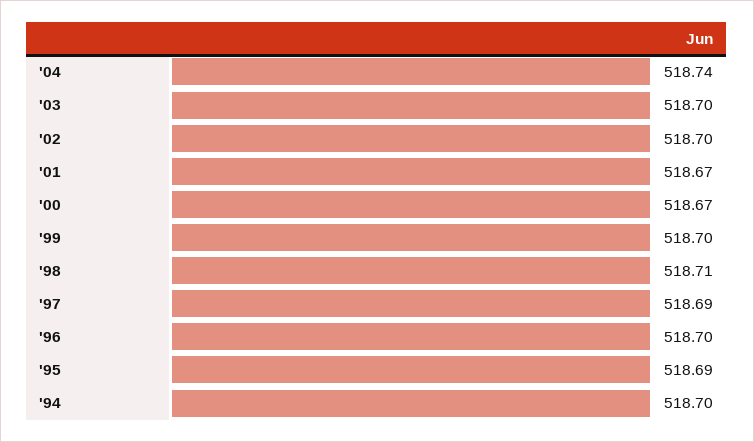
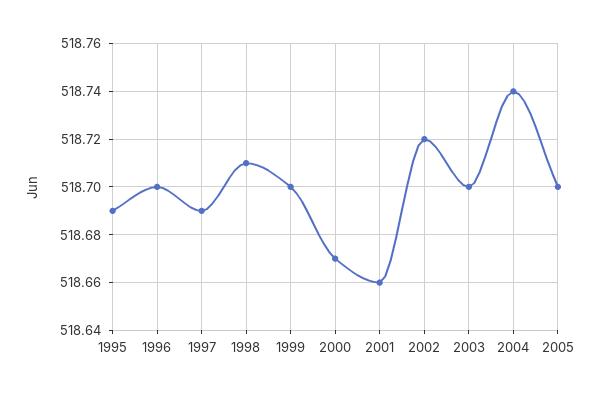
'02: 518.7 -> 518.72
'01: 518.67 -> 518.66
'94: 518.7 -> none
2005: none -> 518.7

